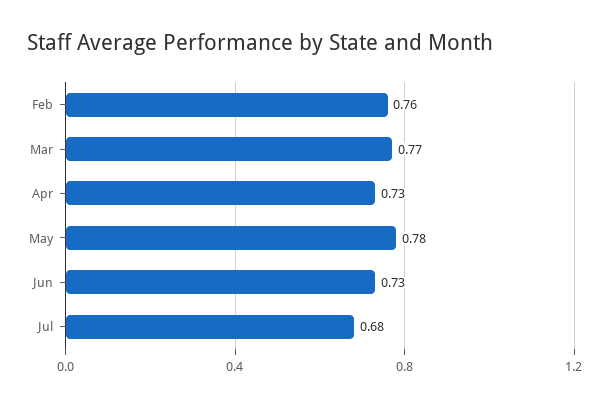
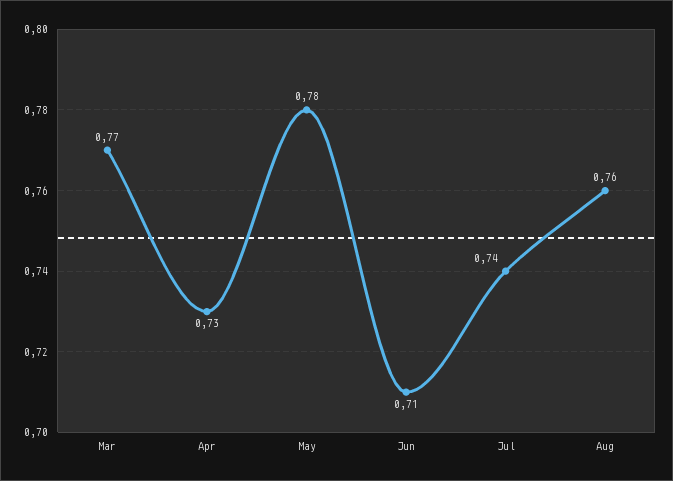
Feb: 0.76 -> none
Jun: 0.73 -> 0.71
Jul: 0.68 -> 0.74
Aug: none -> 0.76

